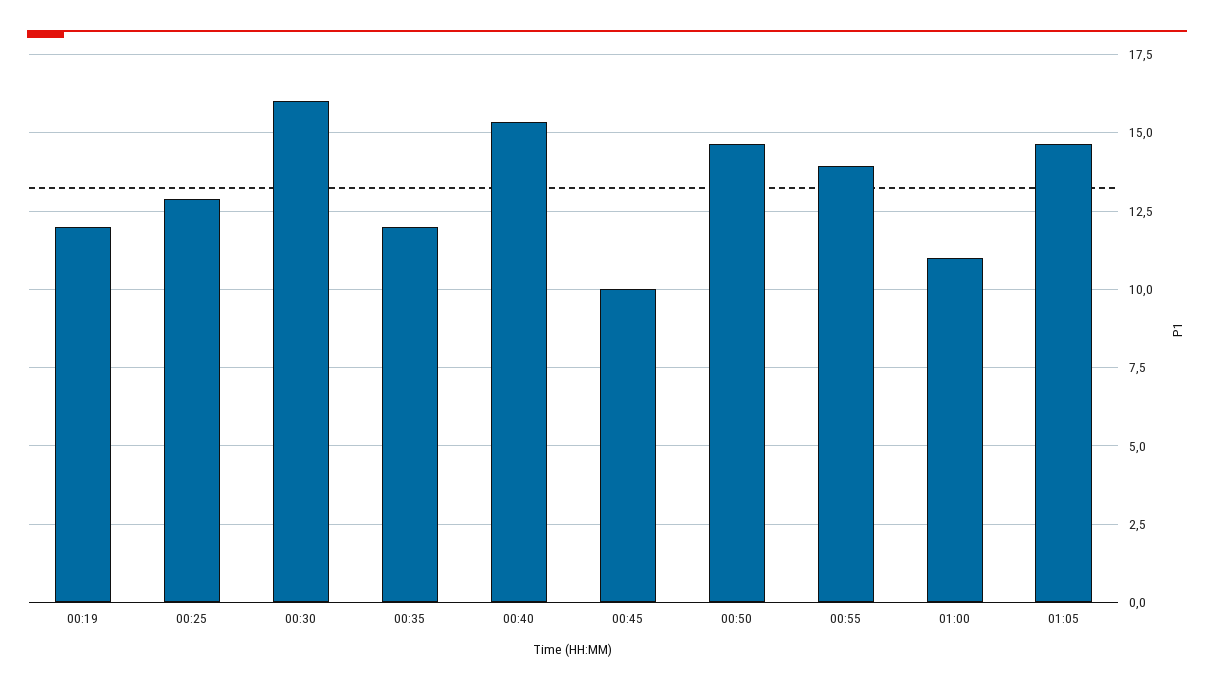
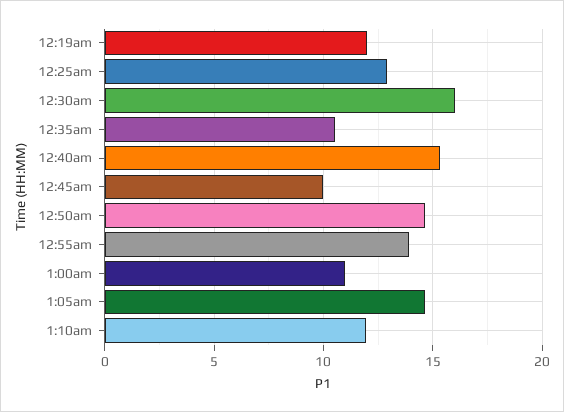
00:35: 12 -> 10.5
1:10am: none -> 12

